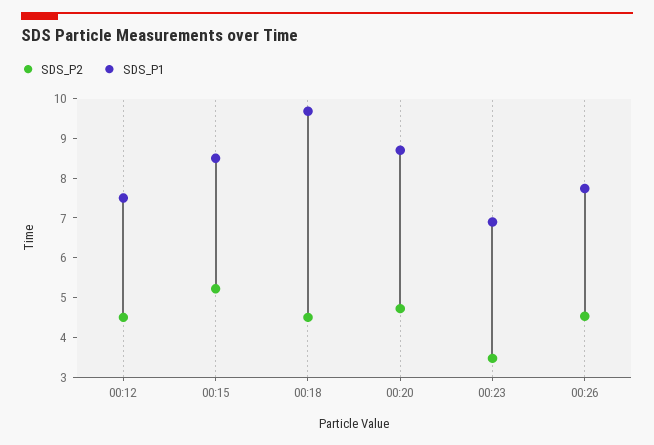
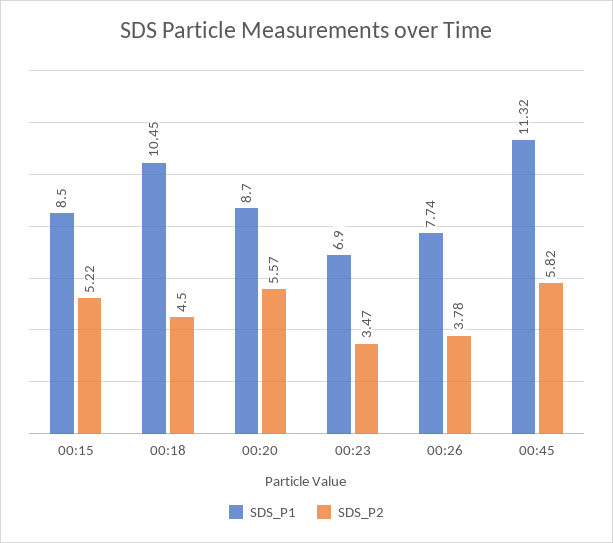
SDS_P2, 00:12: 4.5 -> none
SDS_P1, 00:12: 7.5 -> none
SDS_P1, 00:18: 9.75 -> 10.45
SDS_P2, 00:20: 4.75 -> 5.57
SDS_P2, 00:26: 4.5 -> 3.78
SDS_P1, 00:45: none -> 11.32
SDS_P2, 00:45: none -> 5.82

